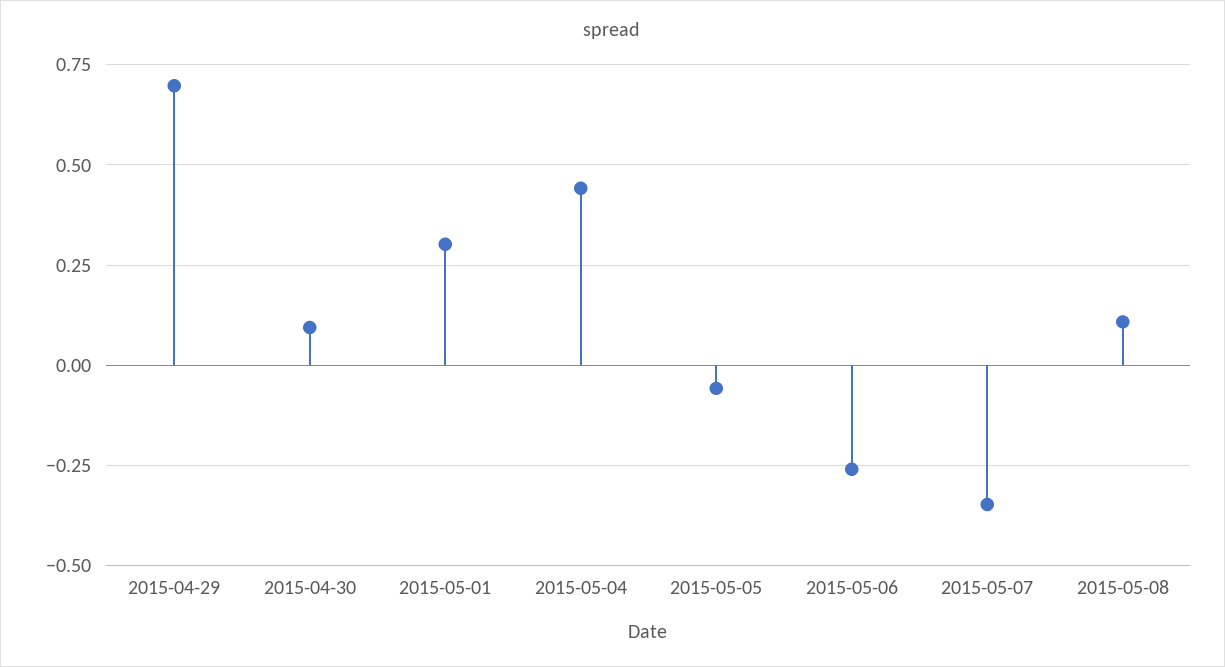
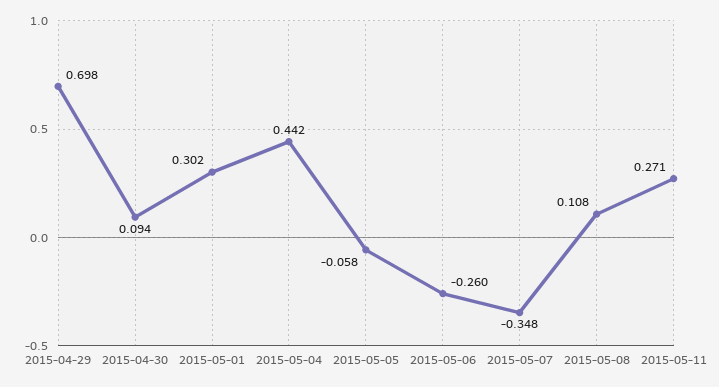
2015-05-11: none -> 0.271

